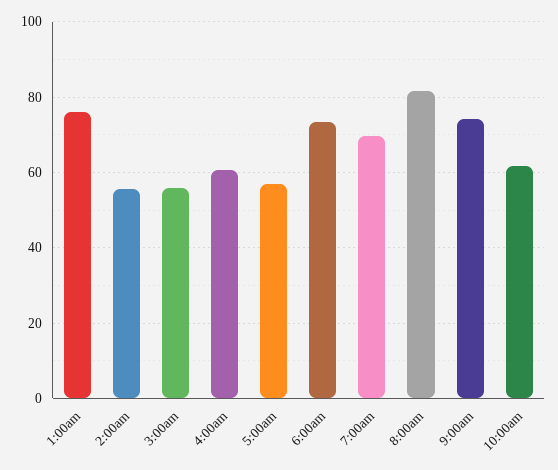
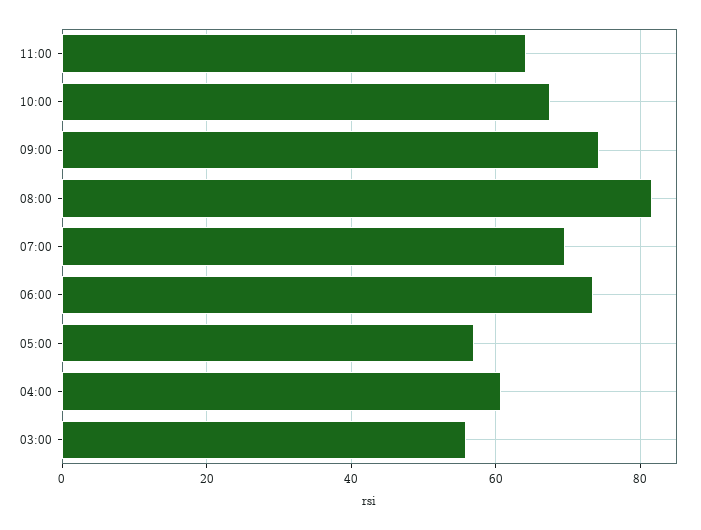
1:00am: 76 -> none
2:00am: 56 -> none
10:00am: 62 -> 68
11:00: none -> 64

